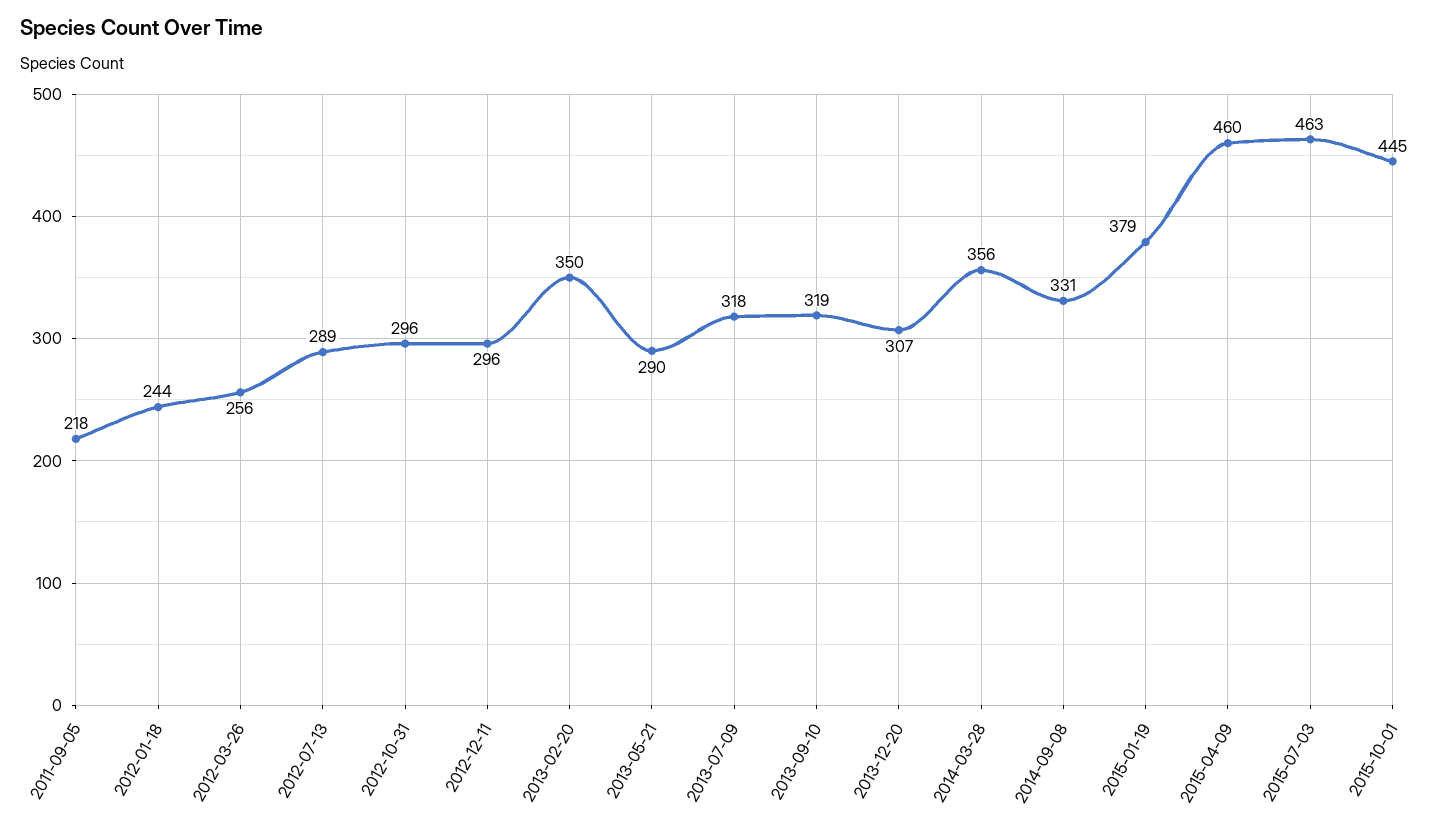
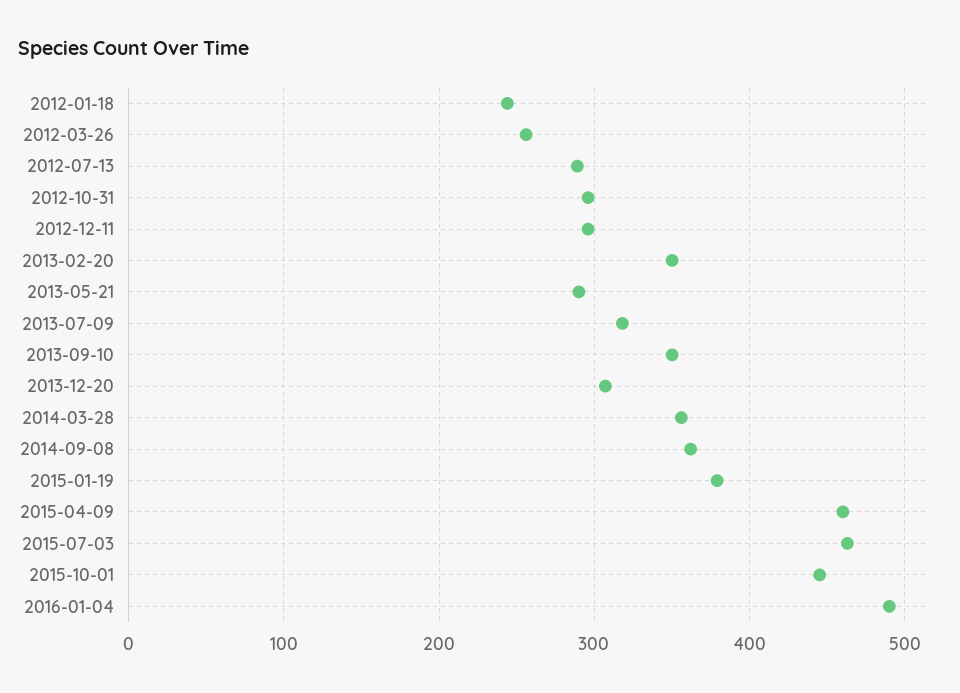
2011-09-05: 218 -> none
2013-09-10: 319 -> 350
2014-09-08: 331 -> 360
2016-01-04: none -> 490

